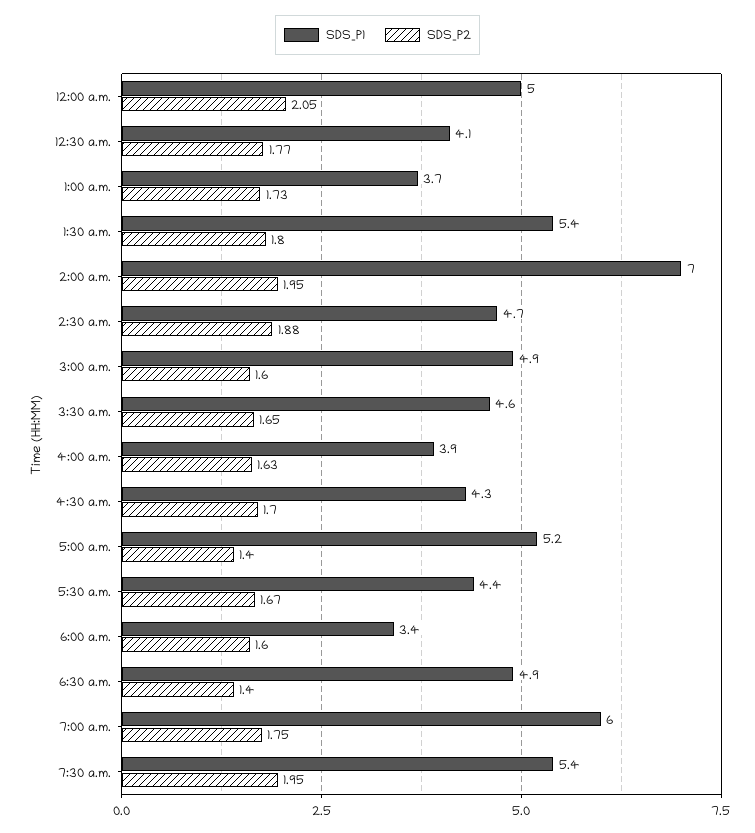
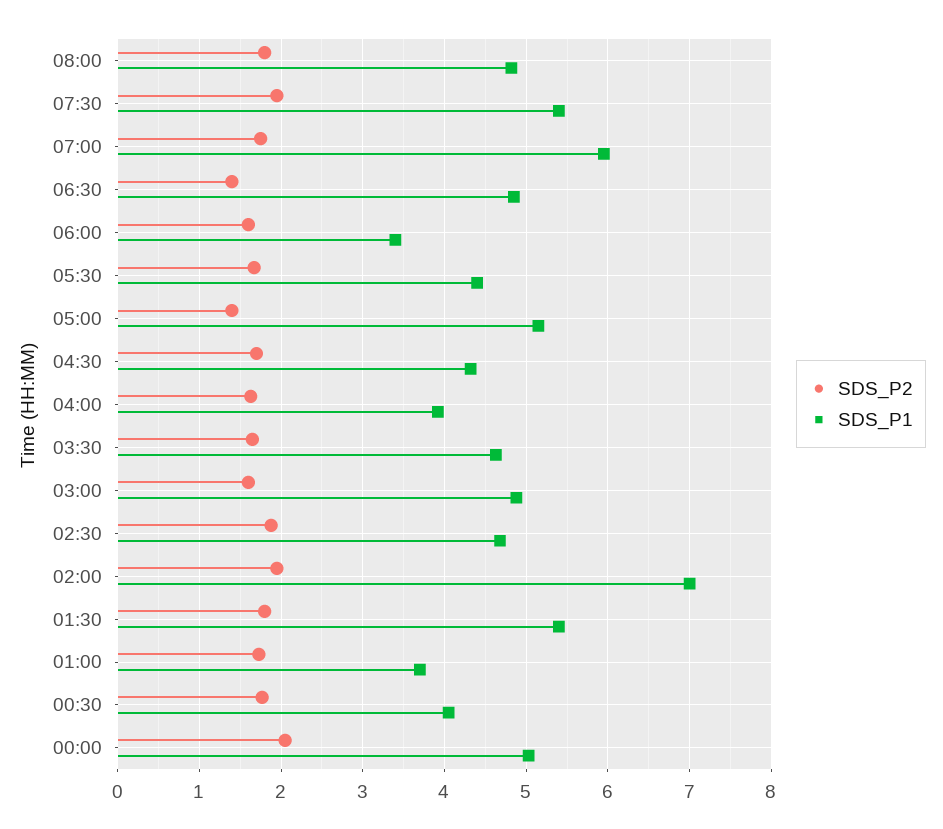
SDS_P2, 08:00: none -> 1.8
SDS_P1, 08:00: none -> 4.8

